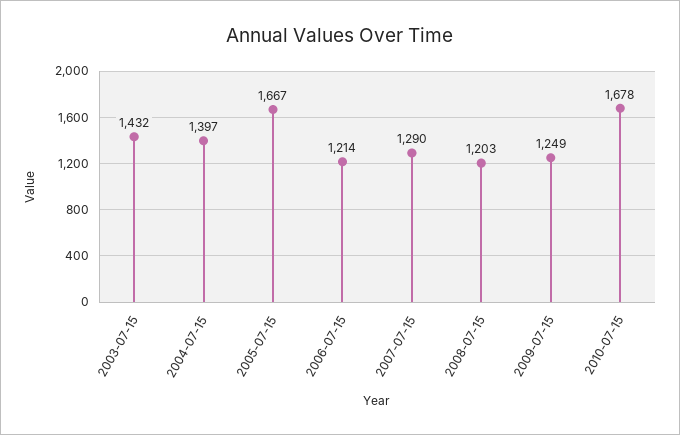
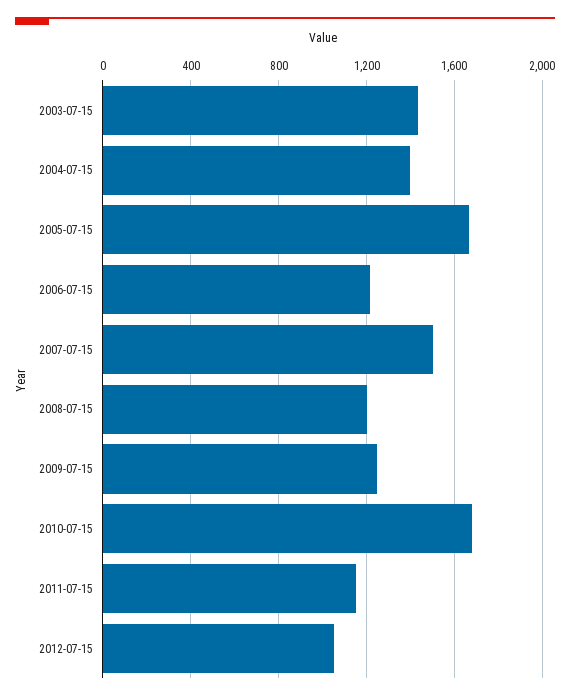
2007-07-15: 1290 -> 1500
2011-07-15: none -> 1150
2012-07-15: none -> 1050

